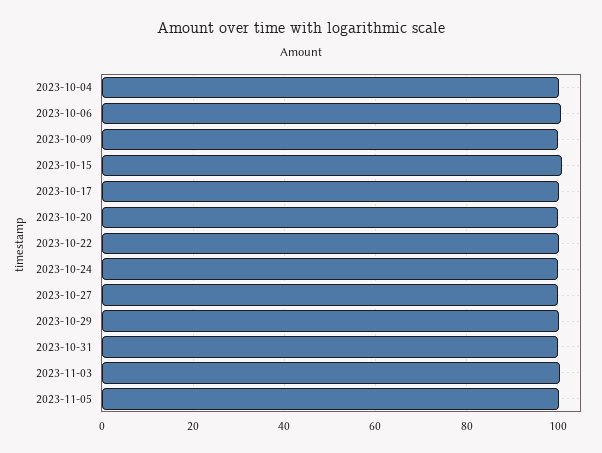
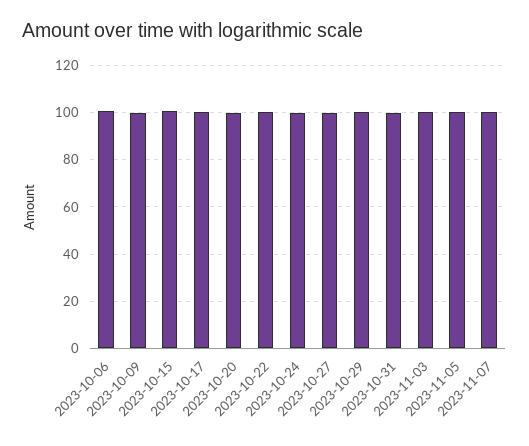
2023-10-04: 100 -> none
2023-11-07: none -> 100

